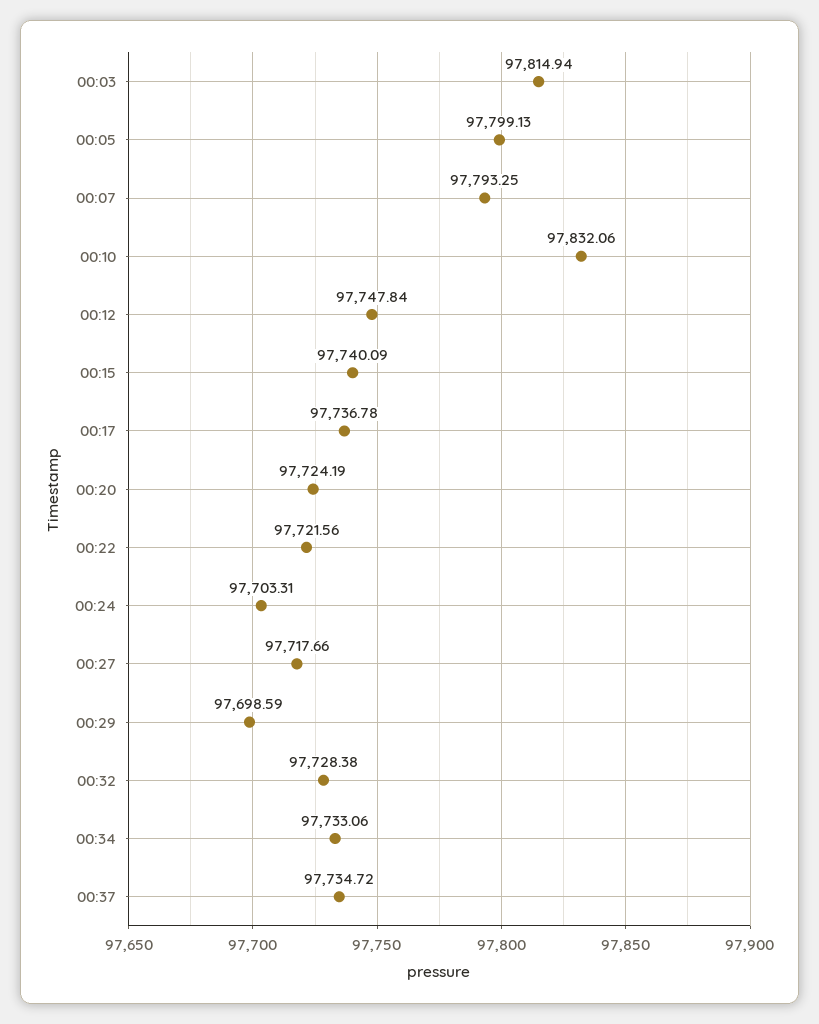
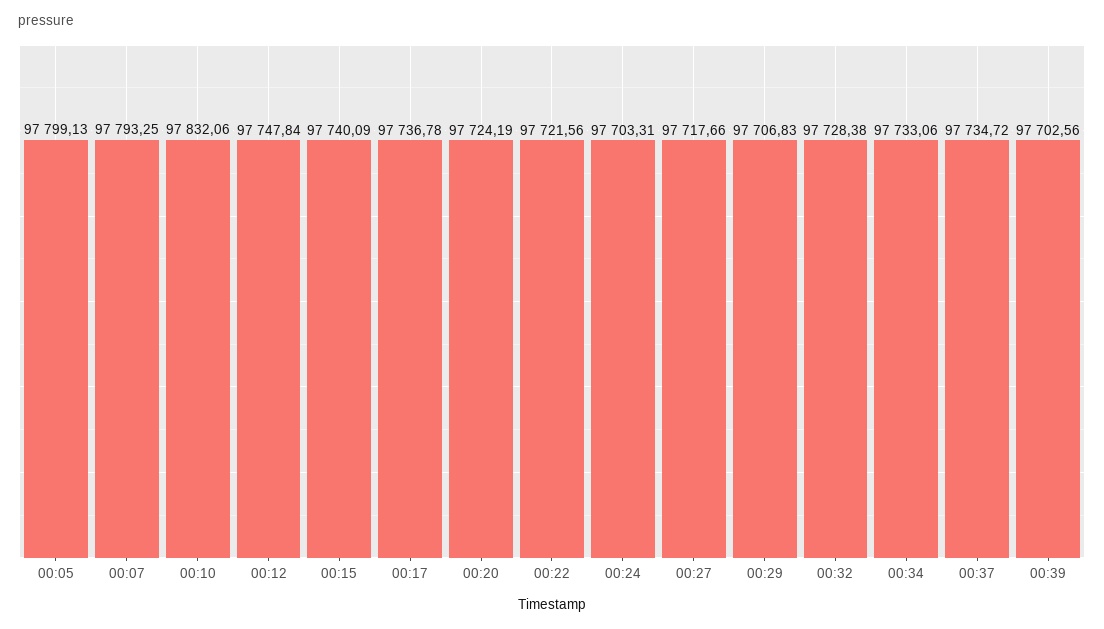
00:03: 97814.94 -> none
00:29: 97698.59 -> 97706.83
00:39: none -> 97702.56

